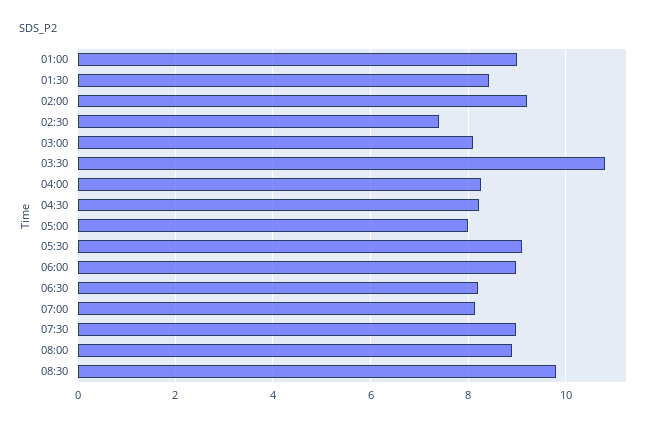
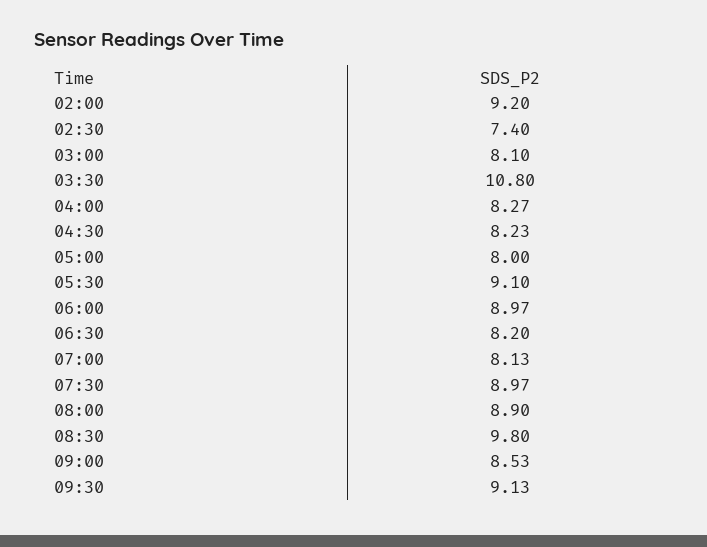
01:00: 9 -> none
01:30: 8.4 -> none
09:00: none -> 8.53
09:30: none -> 9.13

